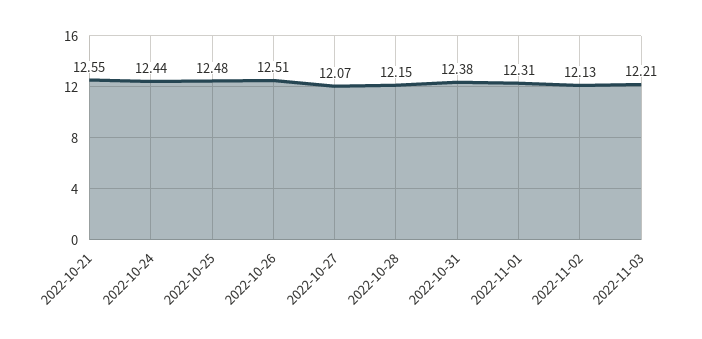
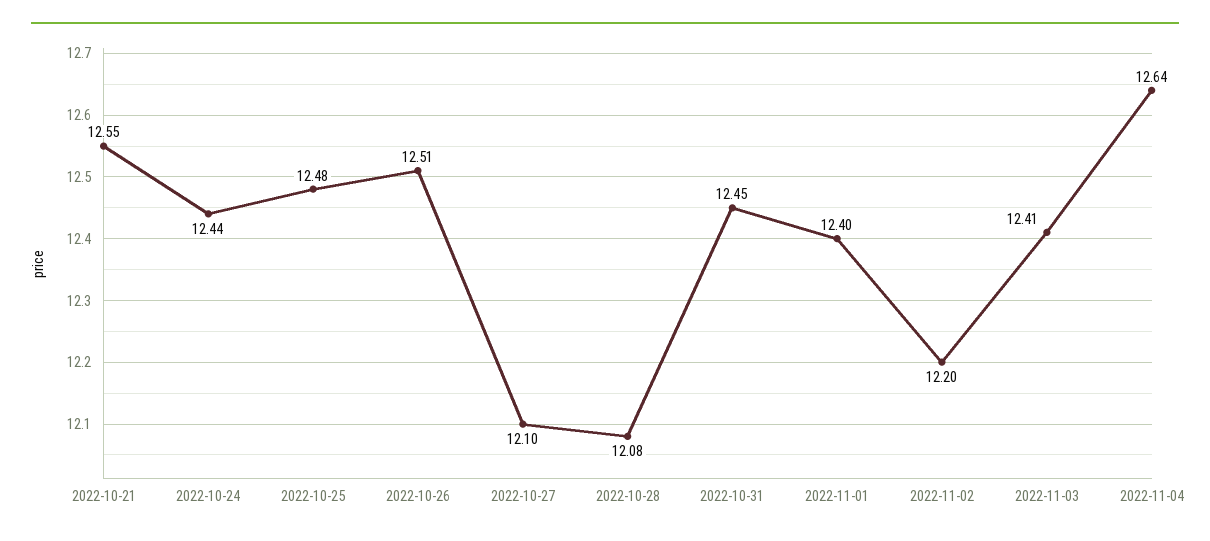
2022-10-27: 12.07 -> 12.1
2022-10-28: 12.15 -> 12.08
2022-10-31: 12.38 -> 12.45
2022-11-01: 12.31 -> 12.4
2022-11-02: 12.13 -> 12.2
2022-11-03: 12.21 -> 12.41
2022-11-04: none -> 12.64

